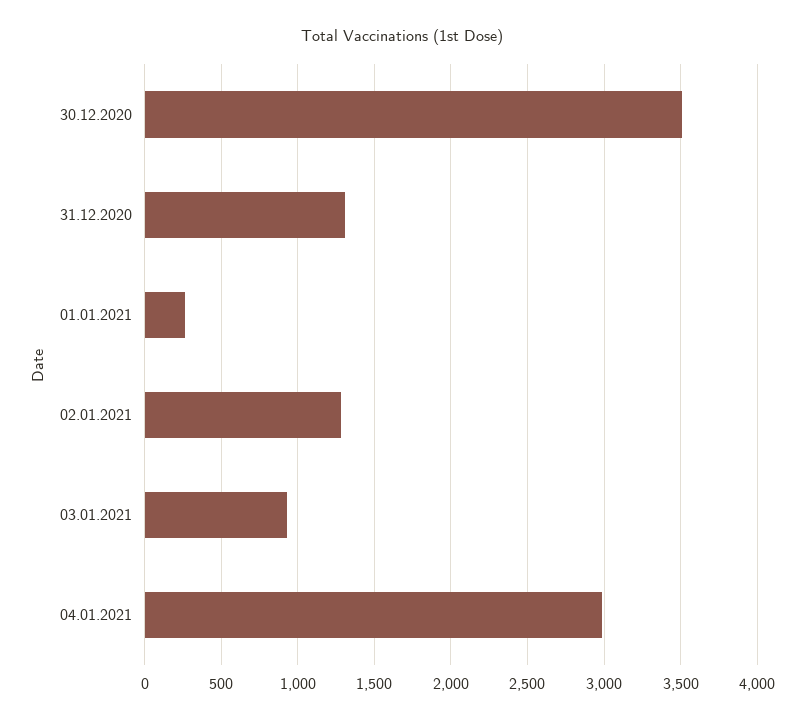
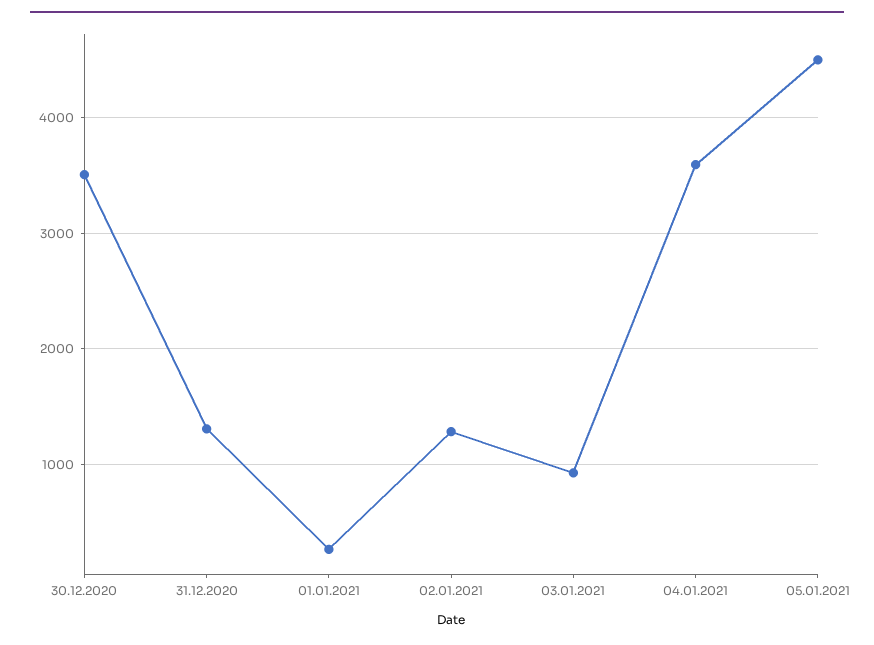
04.01.2021: 3000 -> 3600
05.01.2021: none -> 4500

